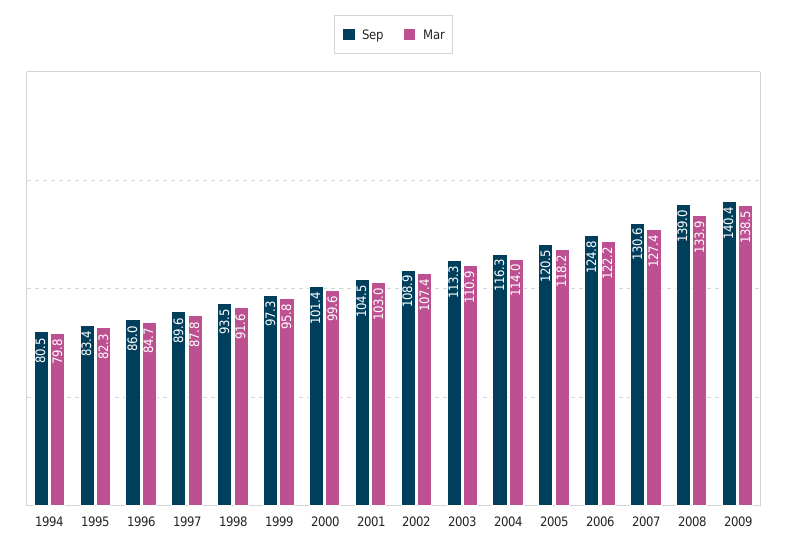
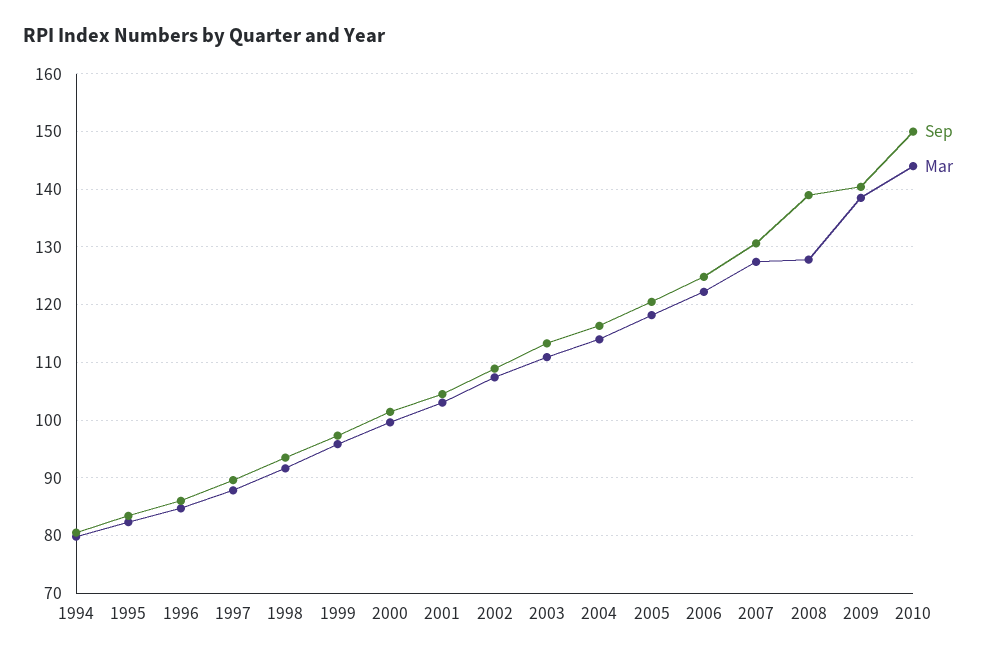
Mar, 2008: 133.9 -> 128
Sep, 2010: none -> 150
Mar, 2010: none -> 144

